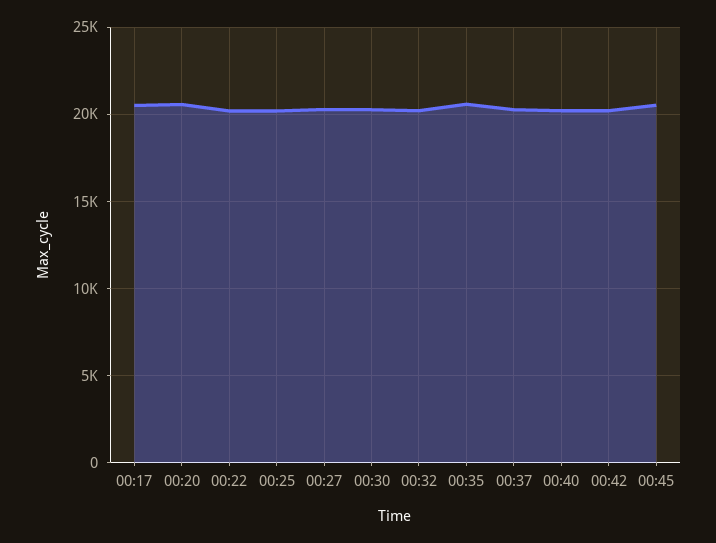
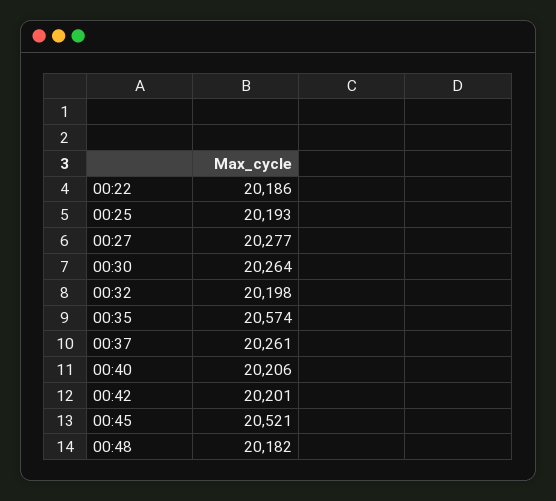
00:17: 20500 -> none
00:20: 20500 -> none
00:48: none -> 20182

